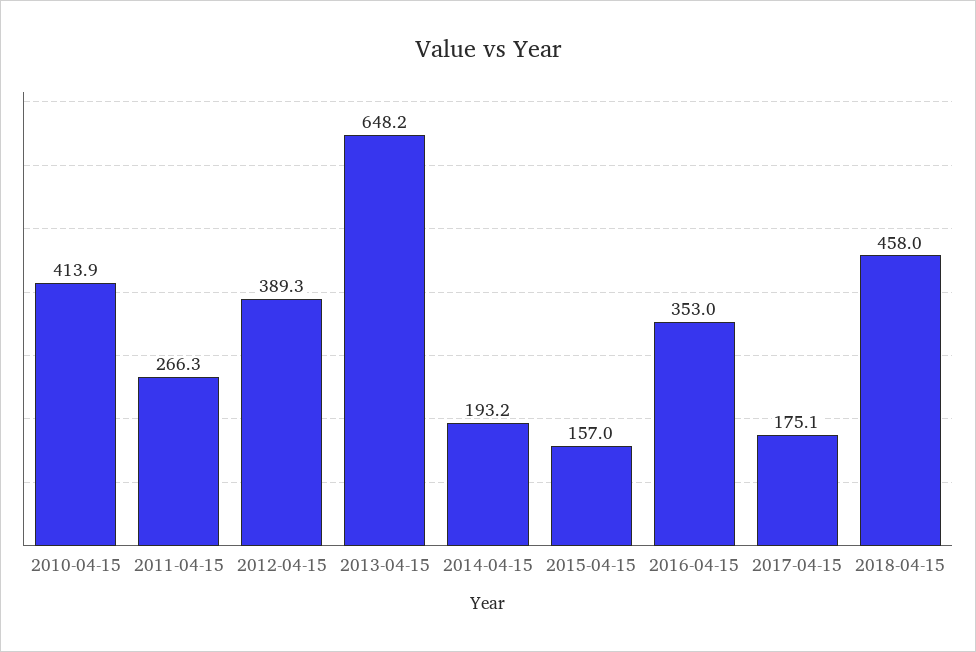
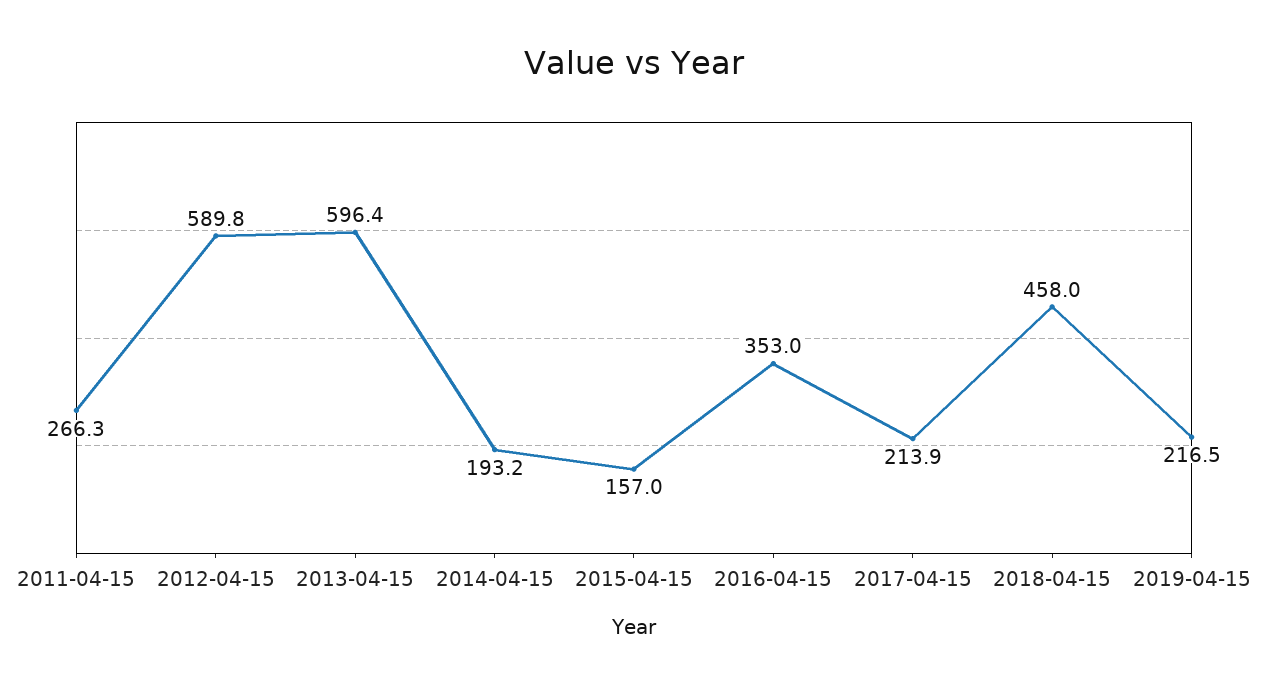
2010-04-15: 413.9 -> none
2012-04-15: 389.3 -> 589.8
2013-04-15: 648.2 -> 596.4
2017-04-15: 175.1 -> 213.9
2019-04-15: none -> 216.5

